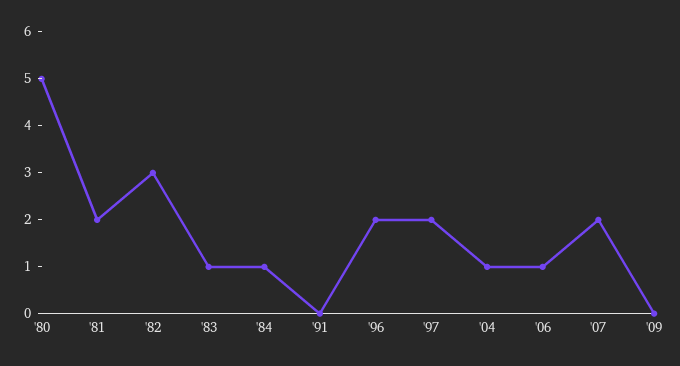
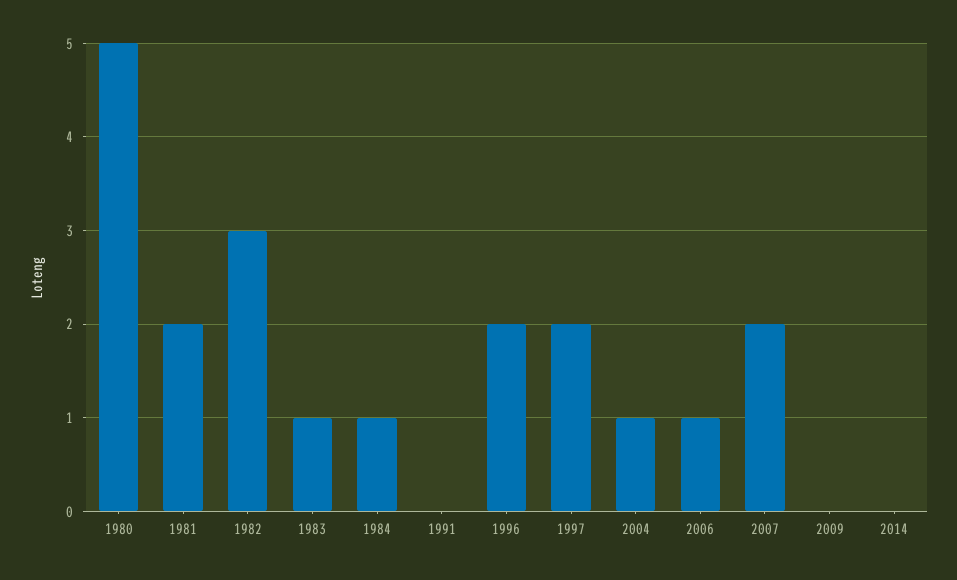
2014: none -> 0

